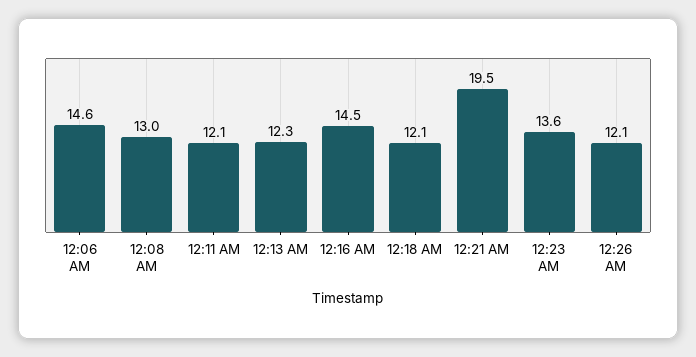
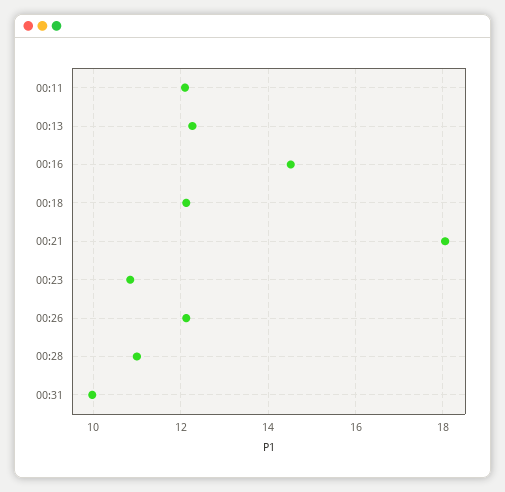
12:06 AM: 14.6 -> none
12:08 AM: 13 -> none
12:21 AM: 19.5 -> 18
12:23 AM: 13.6 -> 10.8
00:28: none -> 11
00:31: none -> 10

